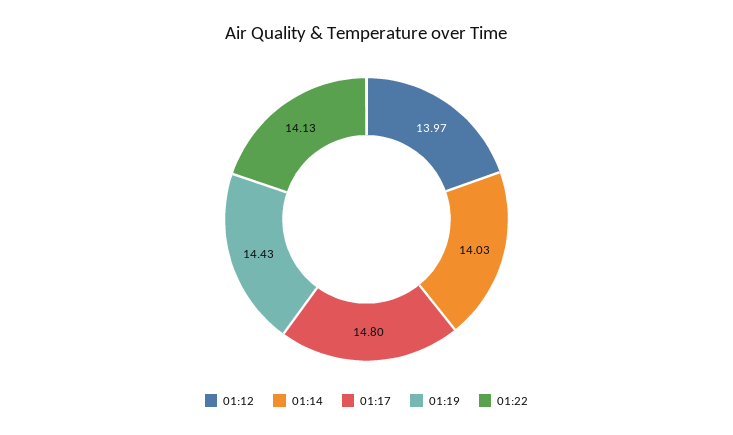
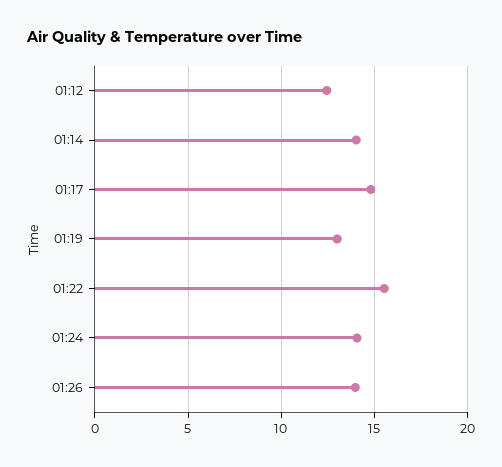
01:12: 13.97 -> 12.5
01:19: 14.43 -> 13
01:22: 14.13 -> 15.5
01:24: none -> 14
01:26: none -> 14

